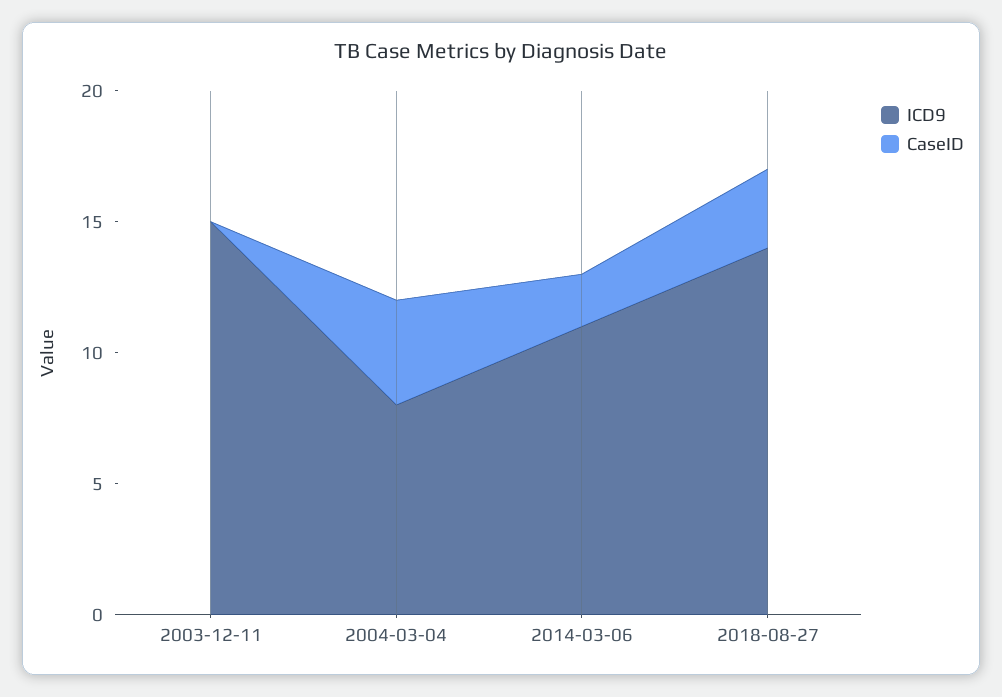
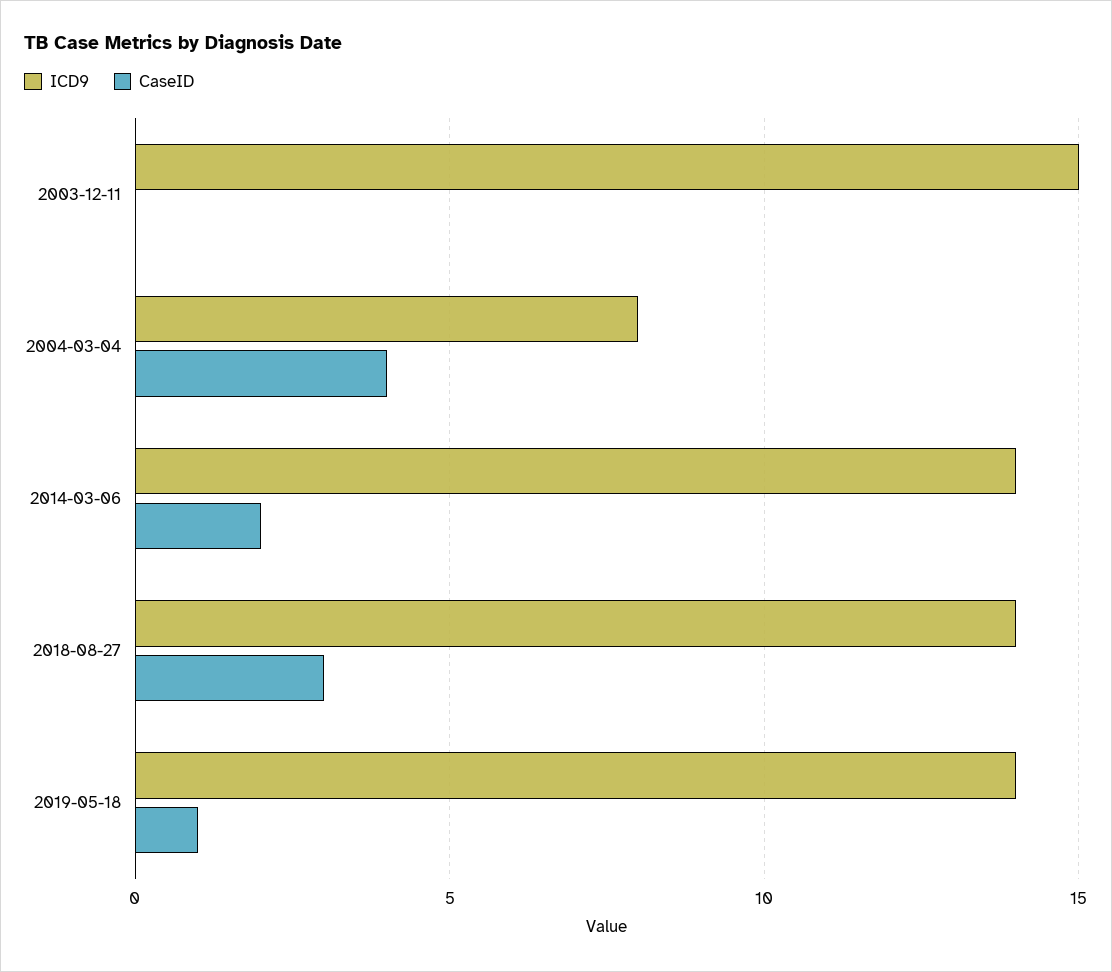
ICD9, 2014-03-06: 11 -> 14
ICD9, 2019-05-18: none -> 14
CaseID, 2019-05-18: none -> 1

